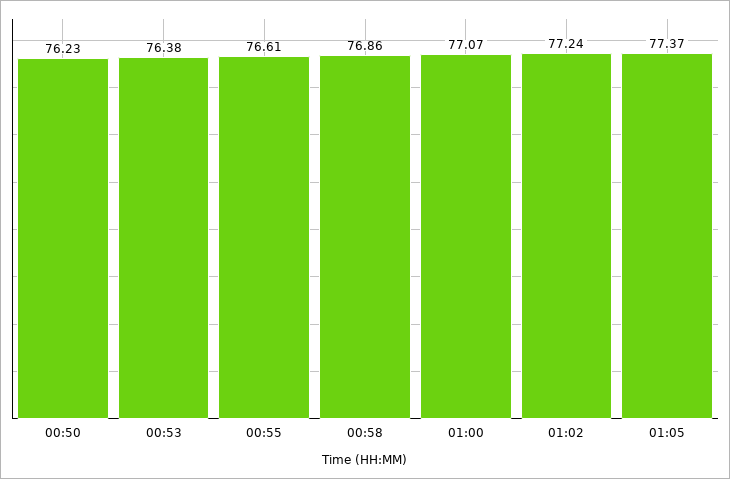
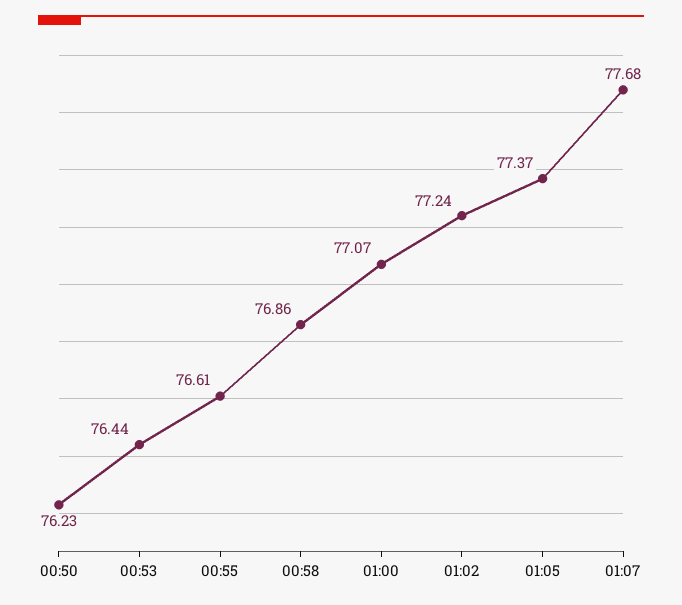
00:53: 76.38 -> 76.44
01:07: none -> 77.68

